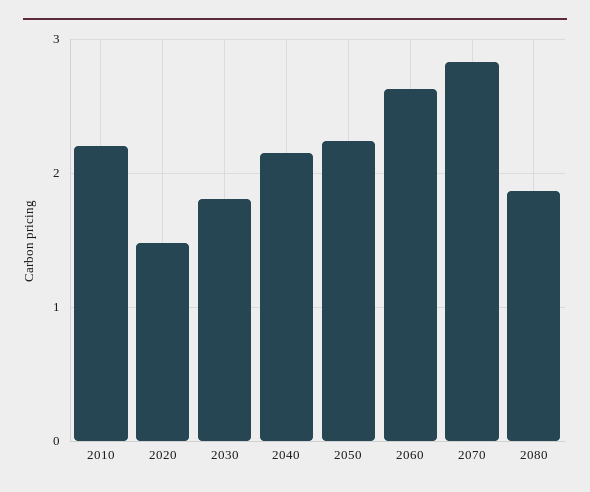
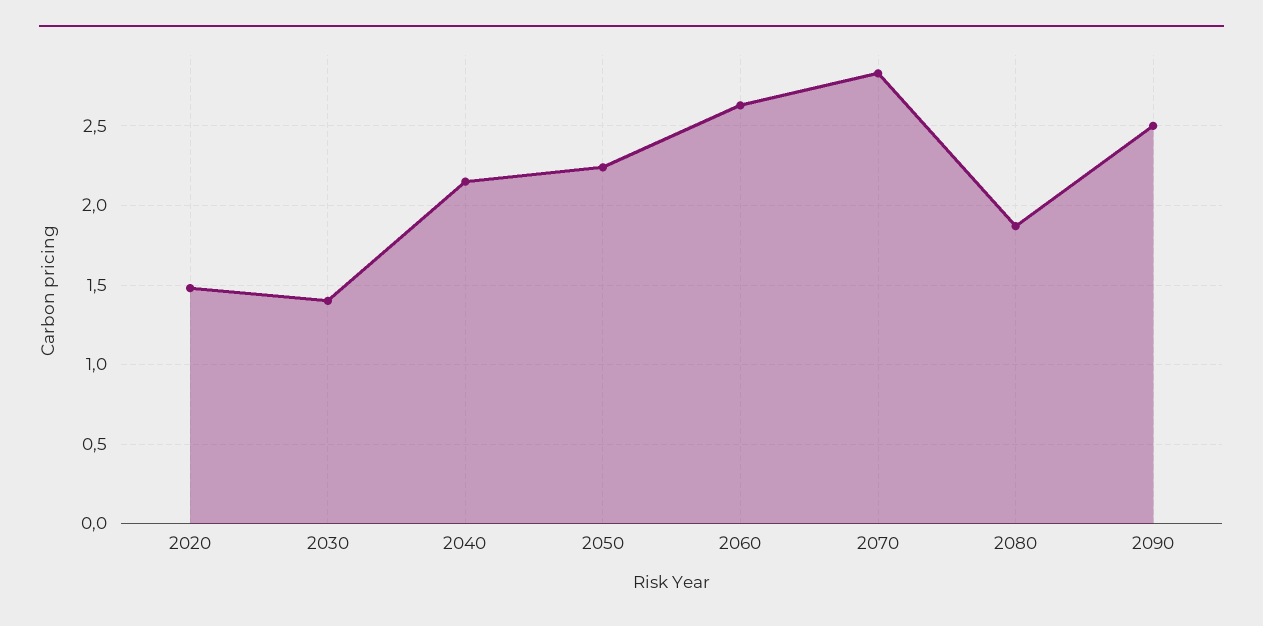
2010: 2.2 -> none
2030: 1.8 -> 1.4
2090: none -> 2.5

